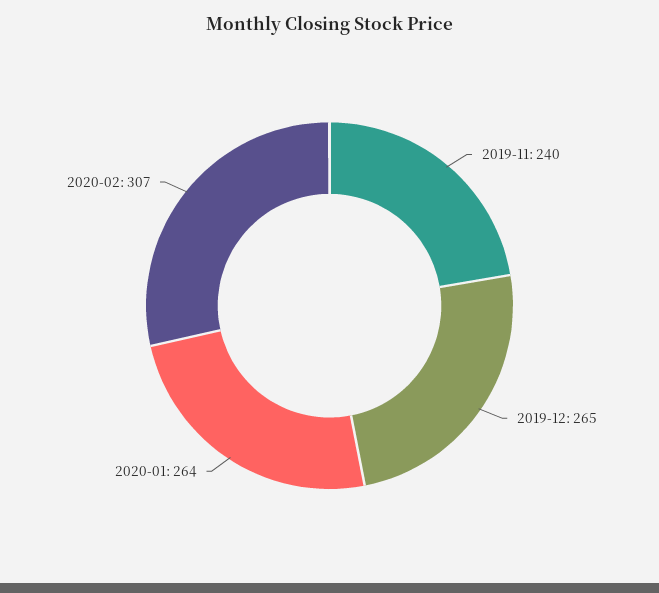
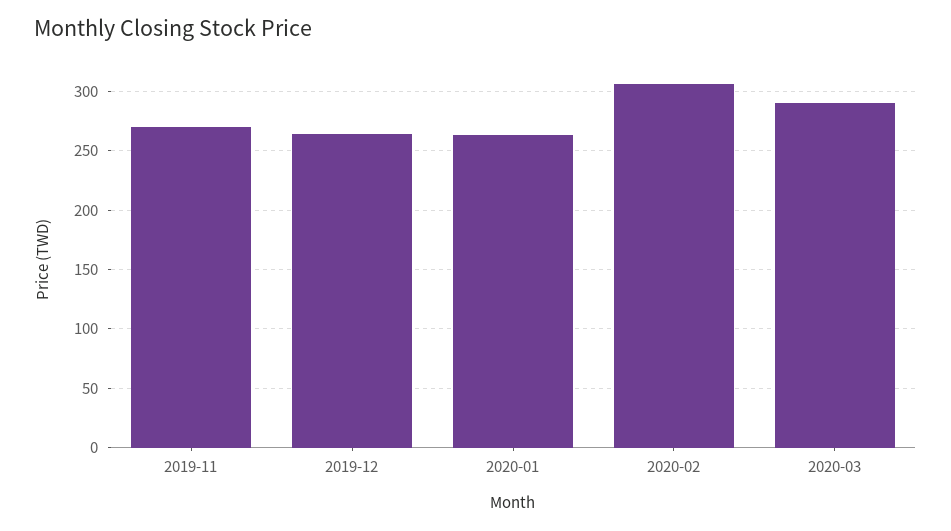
2019-11: 240 -> 270
2020-03: none -> 290

